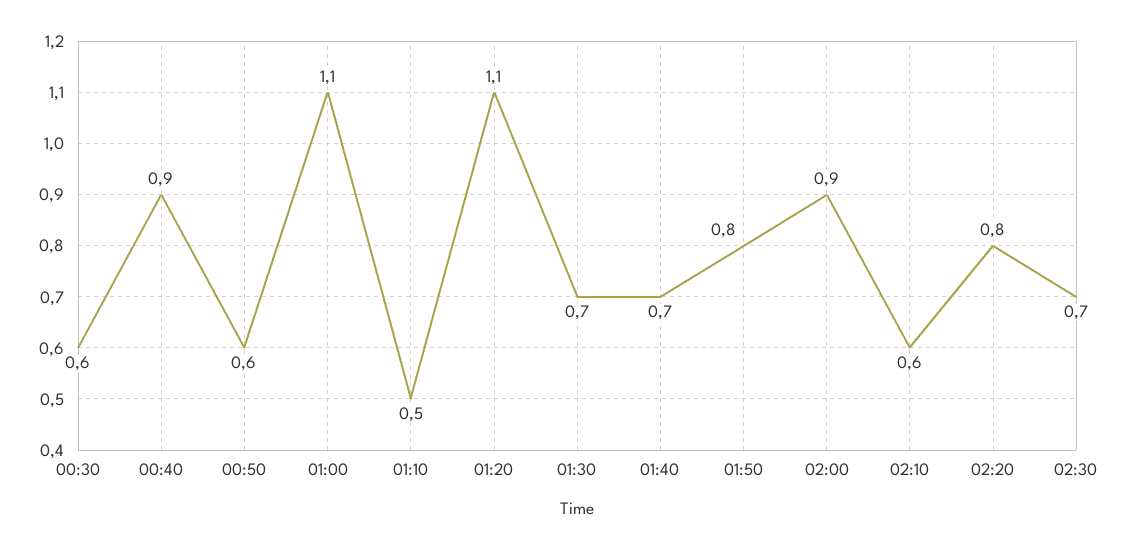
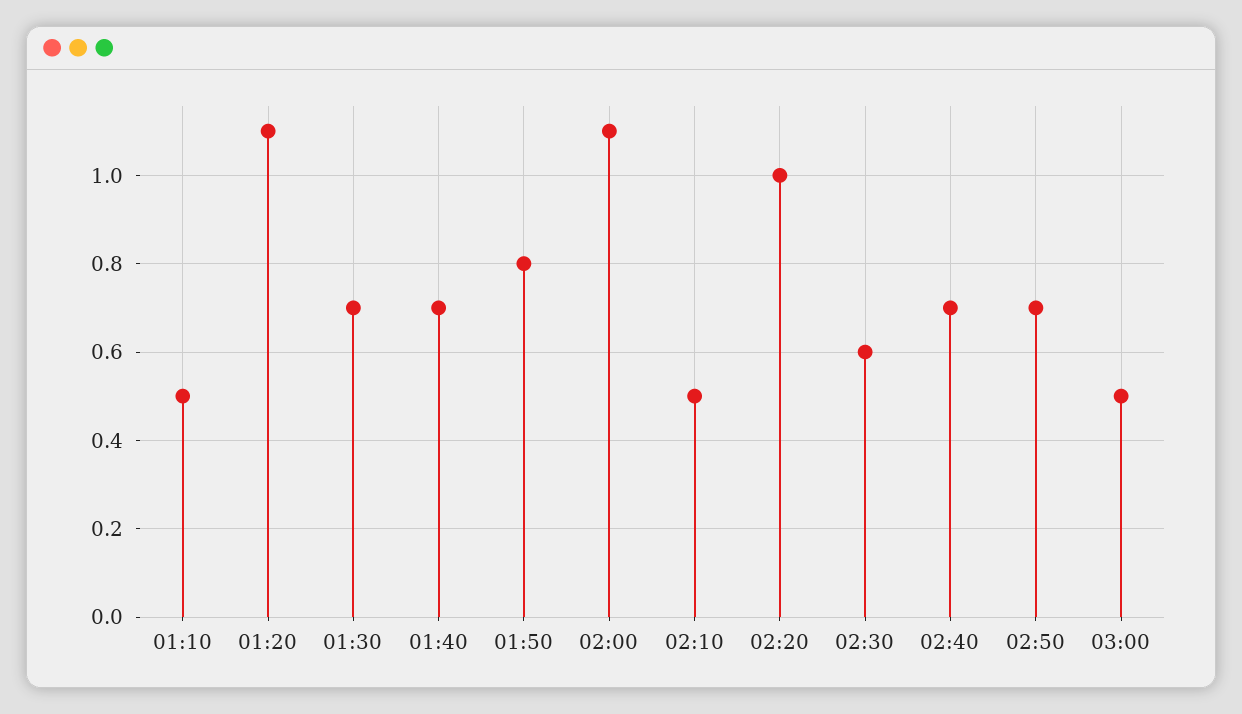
00:30: 0.6 -> none
00:40: 0.9 -> none
00:50: 0.6 -> none
01:00: 1.1 -> none
02:00: 0.9 -> 1.1
02:10: 0.6 -> 0.5
02:20: 0.8 -> 1
02:30: 0.7 -> 0.6
02:40: none -> 0.7
02:50: none -> 0.7
03:00: none -> 0.5

